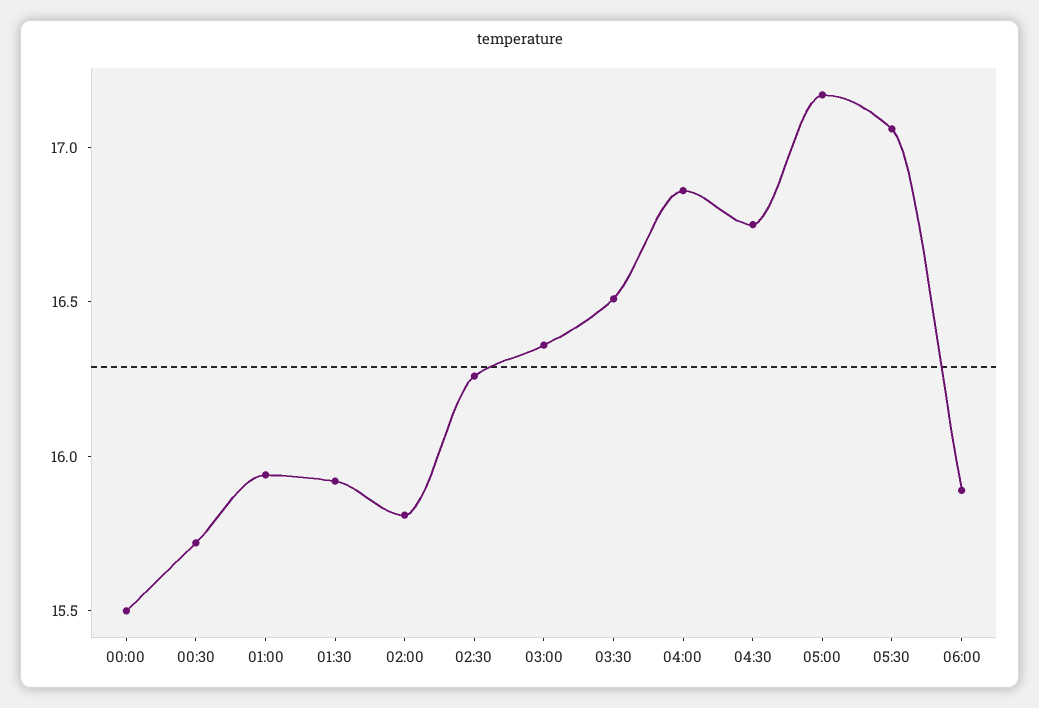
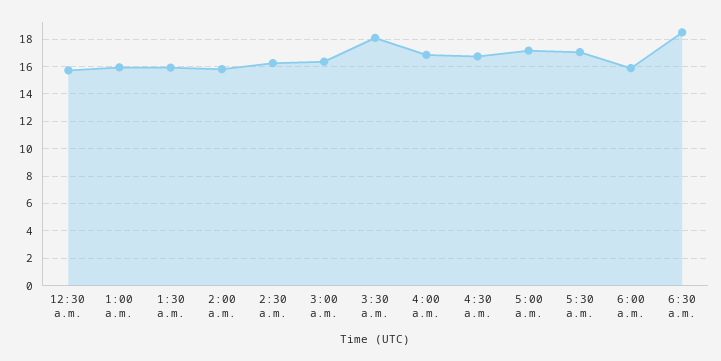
00:00: 15.5 -> none
03:30: 16.5 -> 18
6:30 a.m.: none -> 18.5

